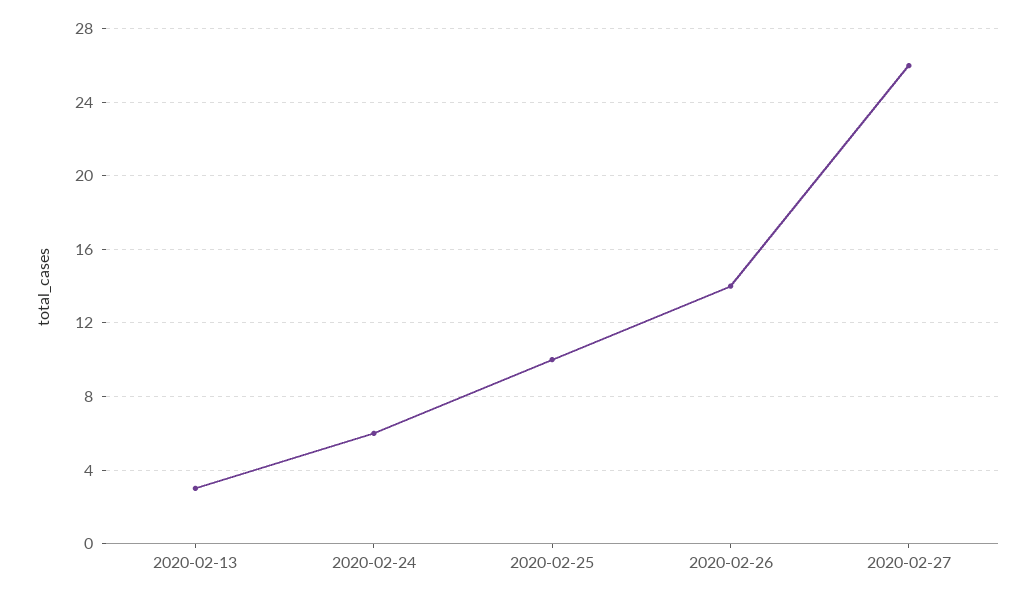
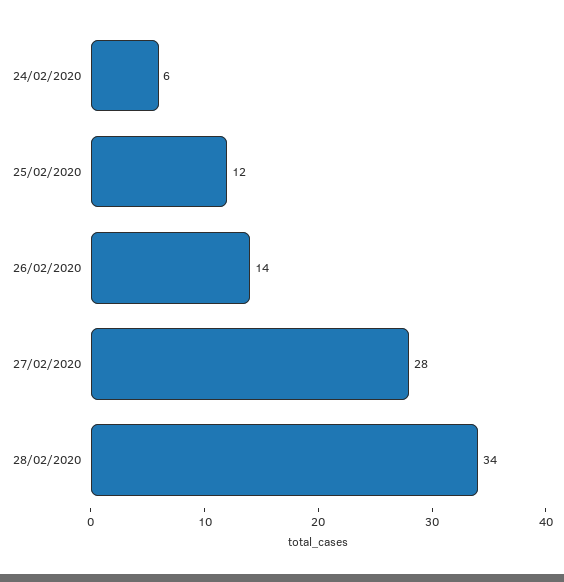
2020-02-13: 3 -> none
2020-02-25: 10 -> 12
2020-02-27: 26 -> 28
28/02/2020: none -> 34

